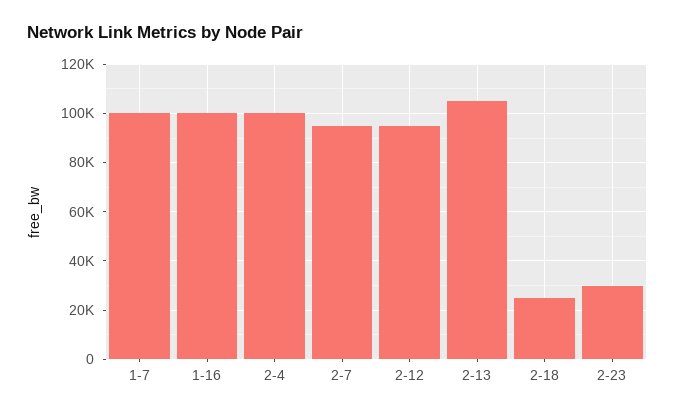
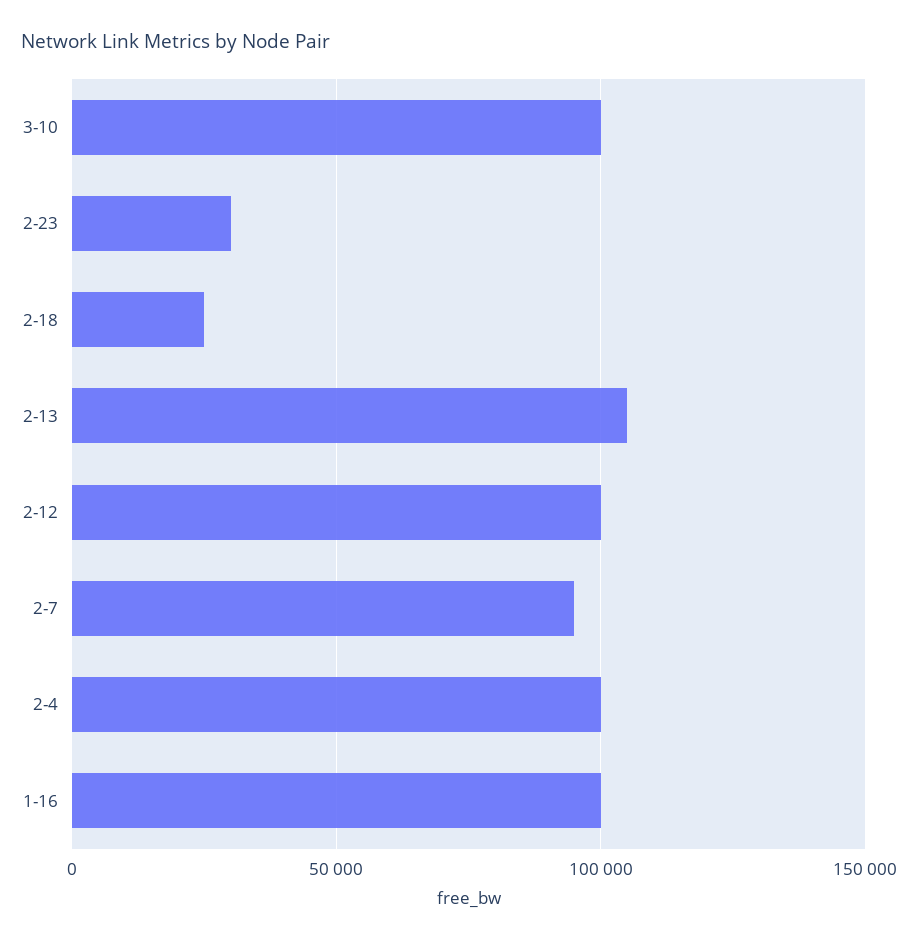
1-7: 100000 -> none
2-12: 95000 -> 100000
3-10: none -> 100000

